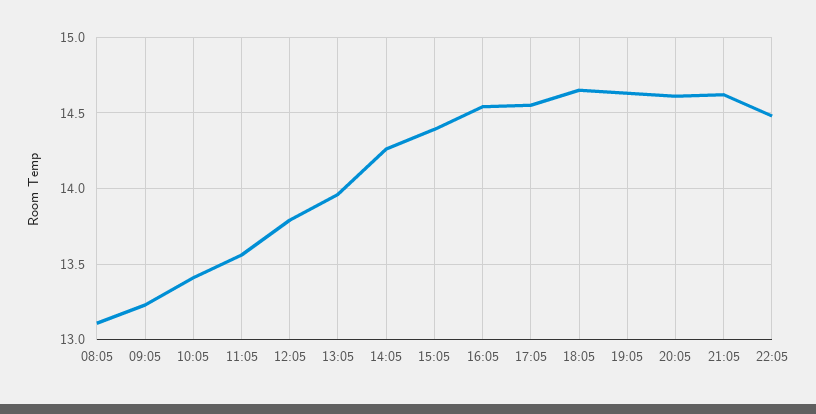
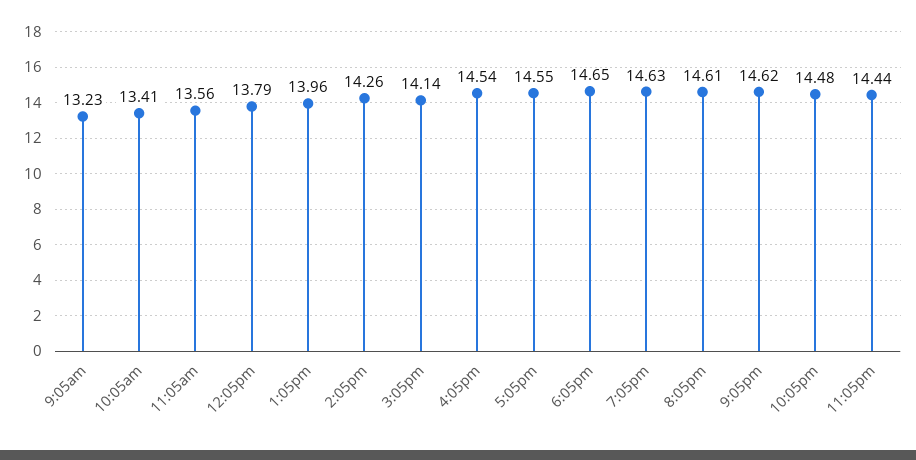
08:05: 13.1 -> none
15:05: 14.4 -> 14.14
11:05pm: none -> 14.44

